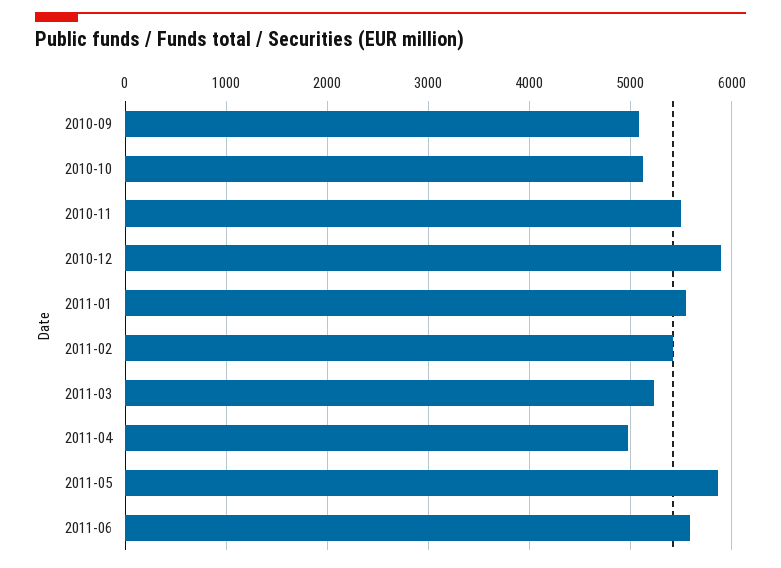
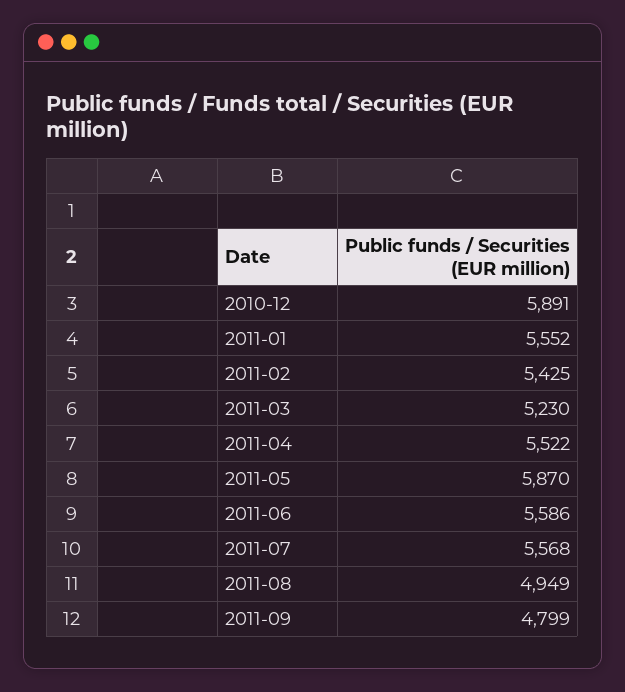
2010-09: 5100 -> none
2010-10: 5100 -> none
2010-11: 5500 -> none
2011-04: 5000 -> 5522
2011-07: none -> 5568
2011-08: none -> 4949
2011-09: none -> 4799

